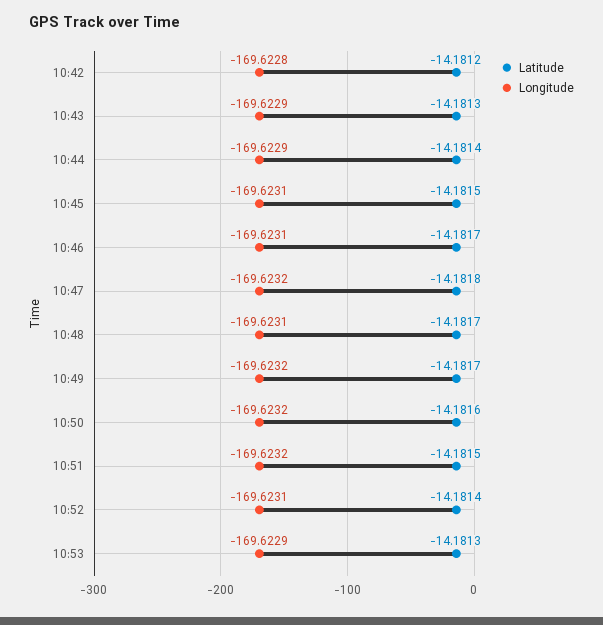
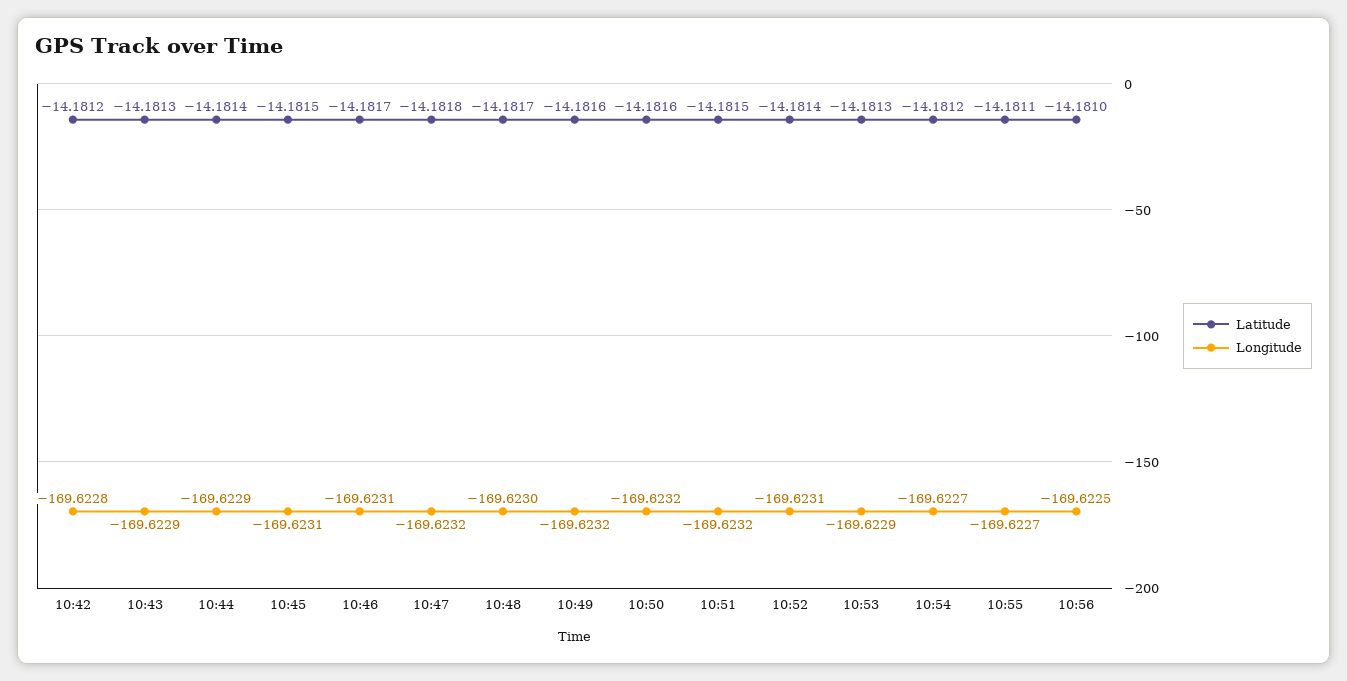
Longitude, 10:48: -169.6231 -> -169.623
Latitude, 10:49: -14.1817 -> -14.1816
Latitude, 10:54: none -> -14.1812
Longitude, 10:54: none -> -169.6227
Latitude, 10:55: none -> -14.1811
Longitude, 10:55: none -> -169.6227
Latitude, 10:56: none -> -14.181
Longitude, 10:56: none -> -169.6225

